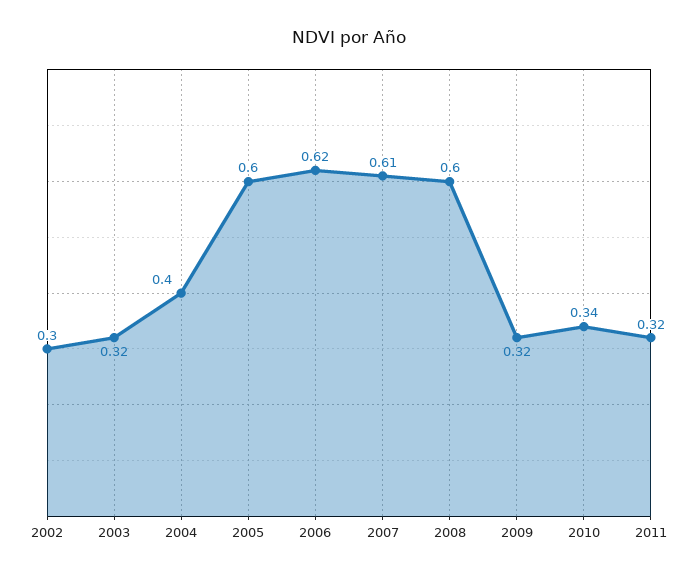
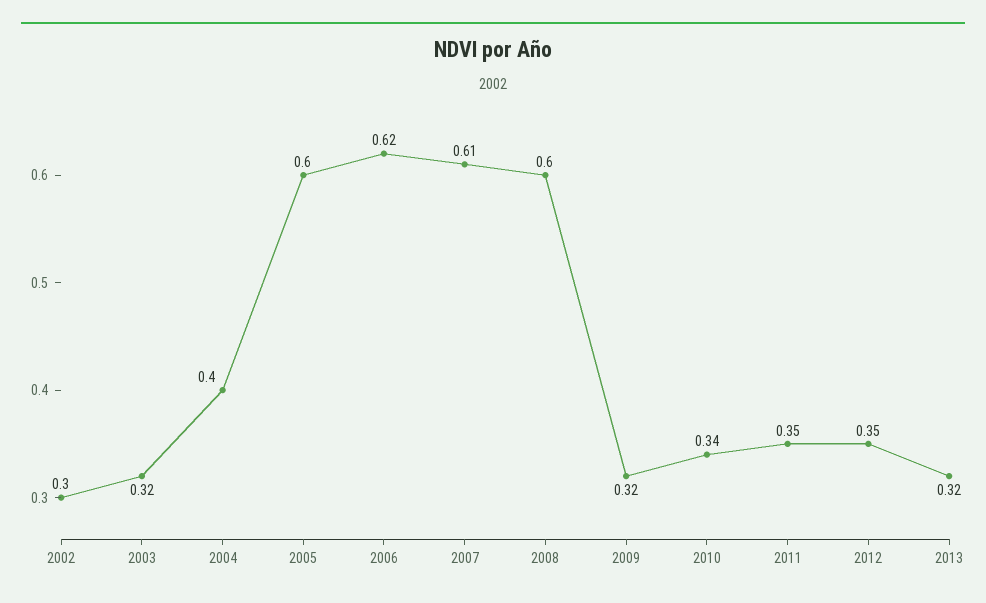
2011: 0.32 -> 0.35
2012: none -> 0.35
2013: none -> 0.32

